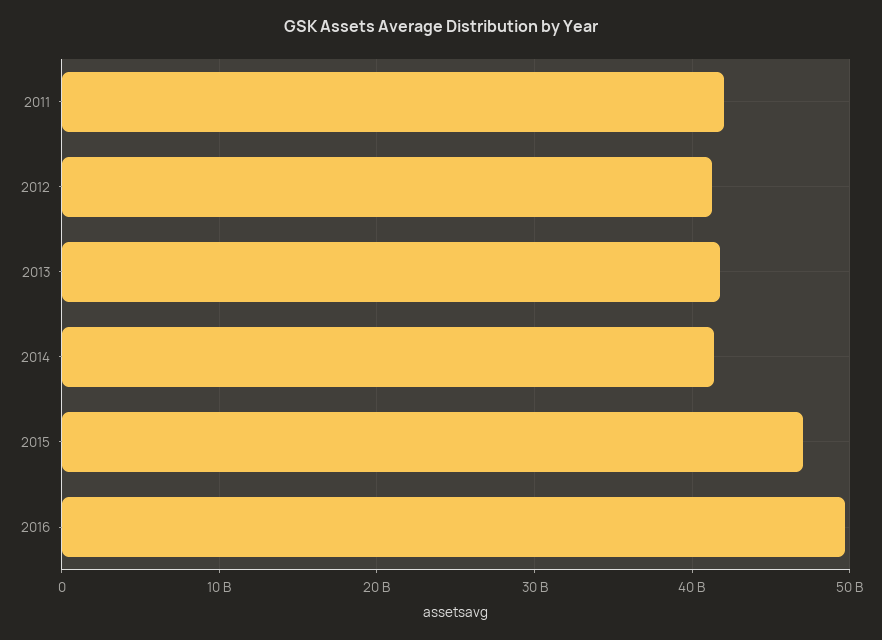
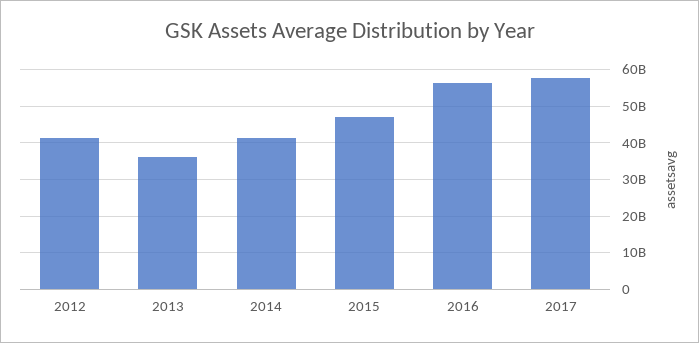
2011: 42000000000 -> none
2013: 42000000000 -> 36000000000
2016: 50000000000 -> 56000000000
2017: none -> 58000000000

